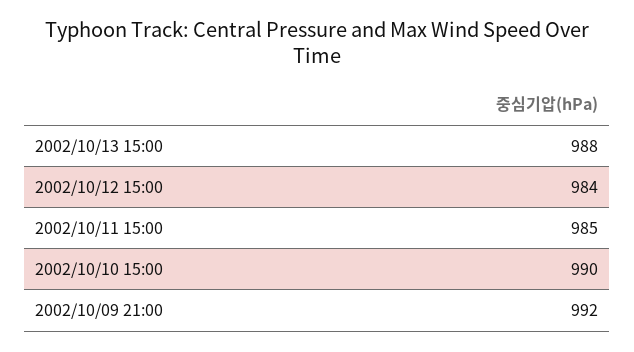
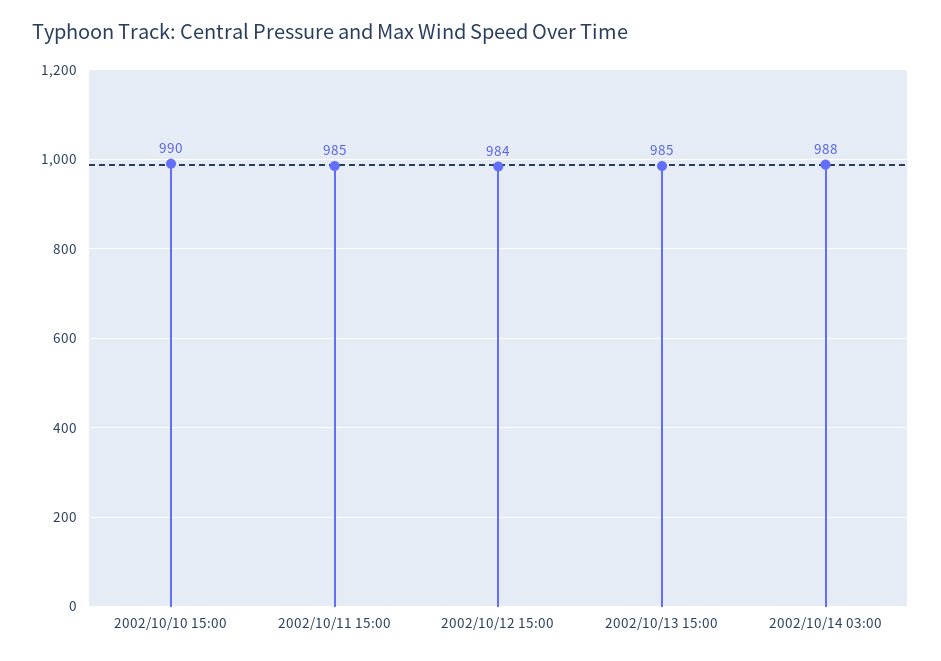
2002/10/13 15:00: 988 -> 985
2002/10/09 21:00: 992 -> none
2002/10/14 03:00: none -> 988

